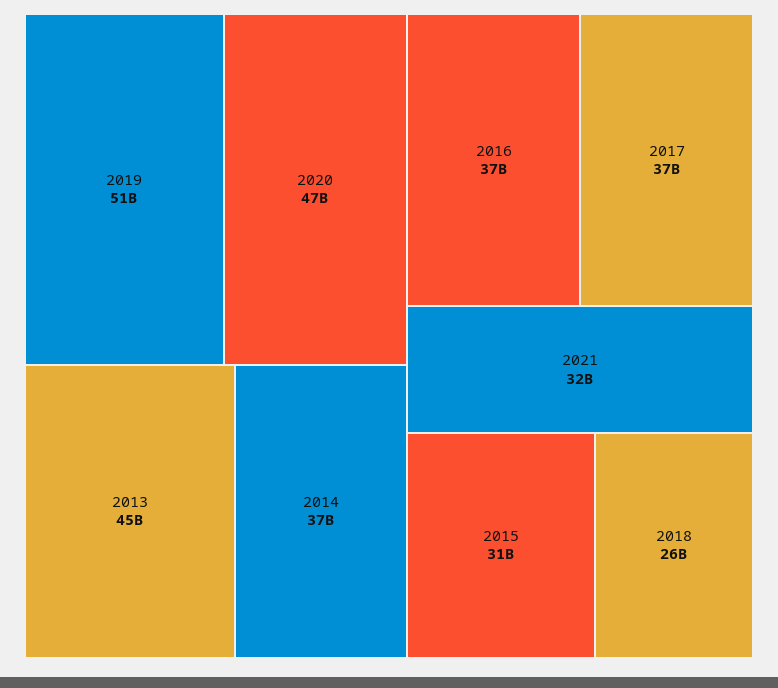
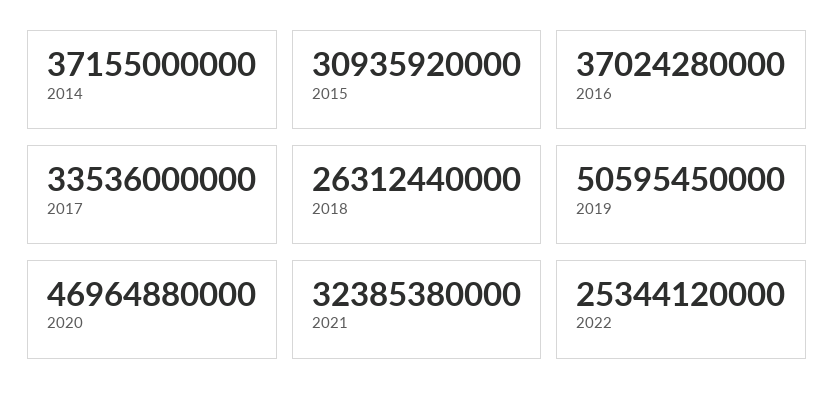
2013: 45000000000 -> none
2017: 37000000000 -> 33536000000
2022: none -> 25344120000

